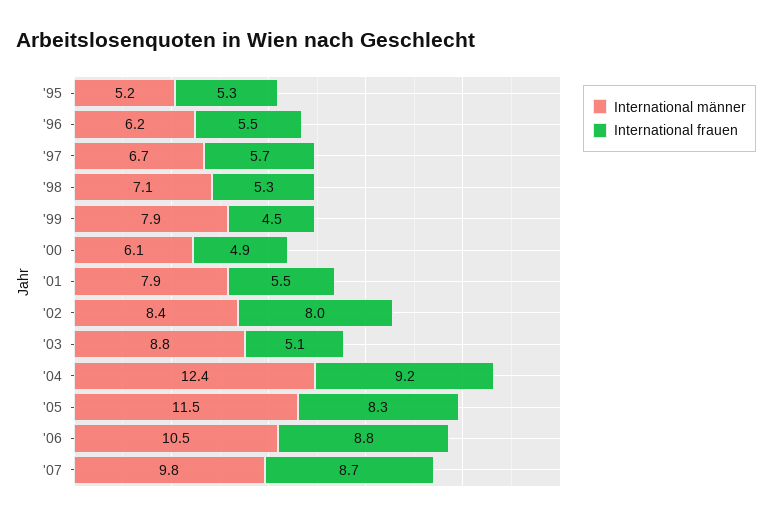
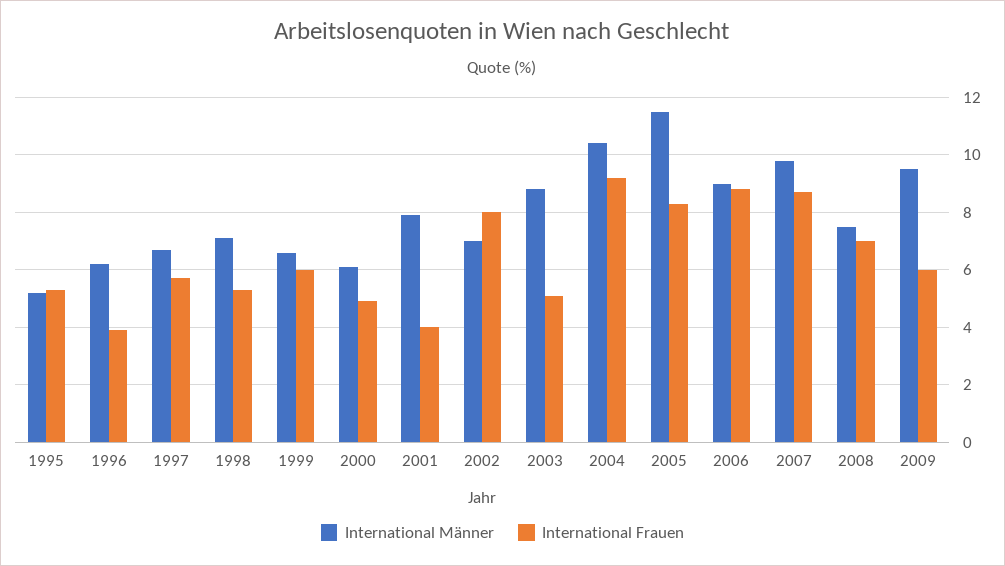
International frauen, '96: 5.5 -> 4
International männer, '99: 7.9 -> 6.5
International frauen, '99: 4.5 -> 6
International frauen, '01: 5.5 -> 4
International männer, '02: 8.4 -> 7
International männer, '04: 12.4 -> 10.5
International männer, '06: 10.5 -> 9
International männer, 2008: none -> 7.5
International frauen, 2008: none -> 7
International männer, 2009: none -> 9.5
International frauen, 2009: none -> 6

